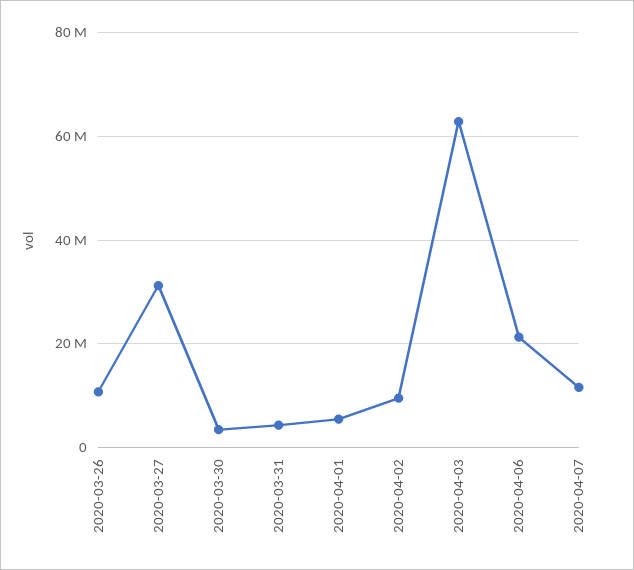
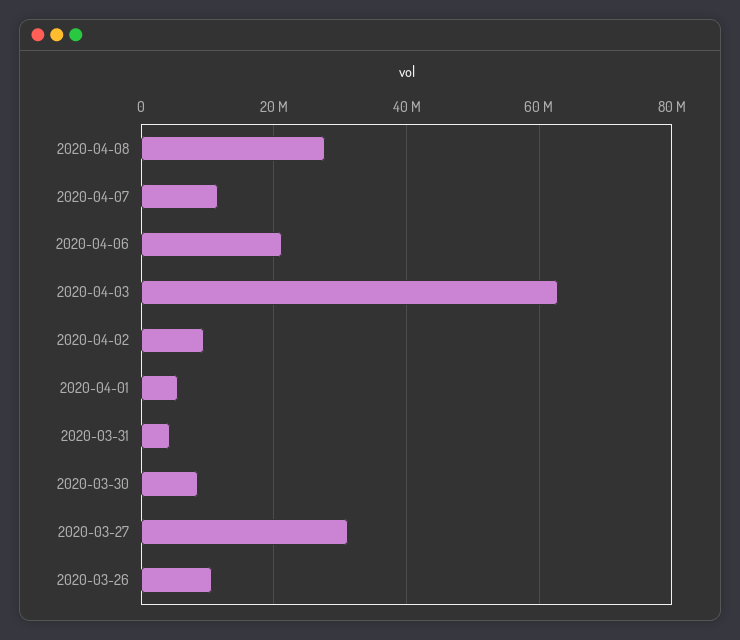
2020-03-30: 4000000 -> 8000000
2020-04-08: none -> 28000000

